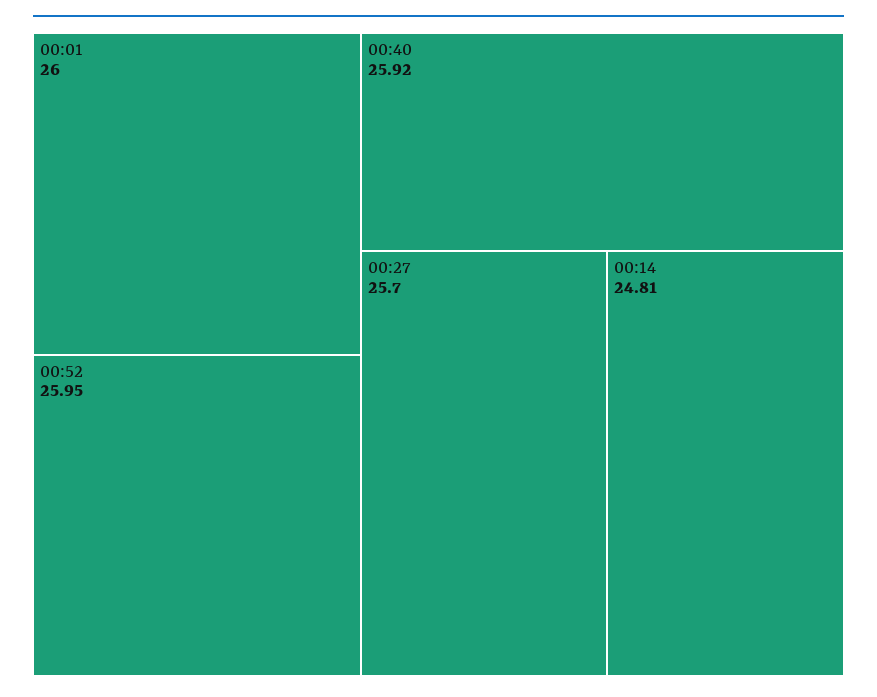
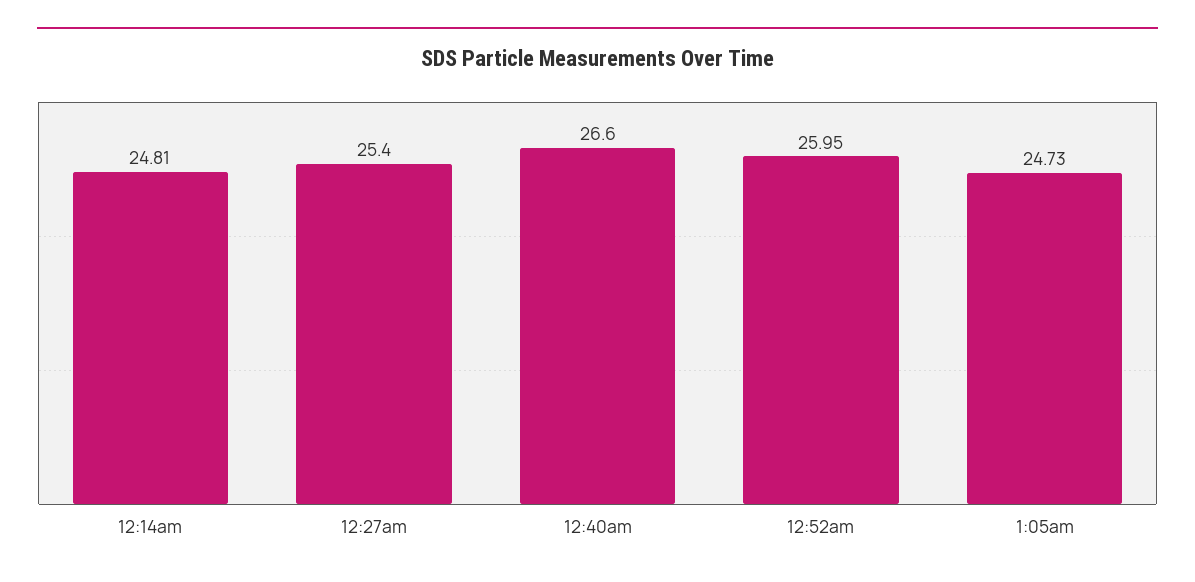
00:01: 26 -> none
00:40: 25.92 -> 26.6
00:27: 25.7 -> 25.4
1:05am: none -> 24.73

